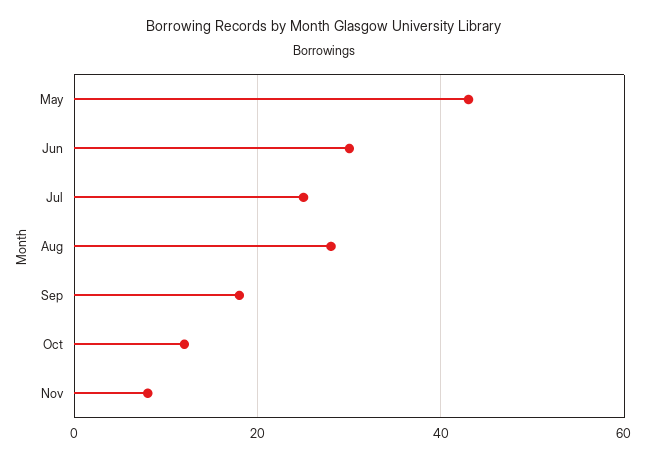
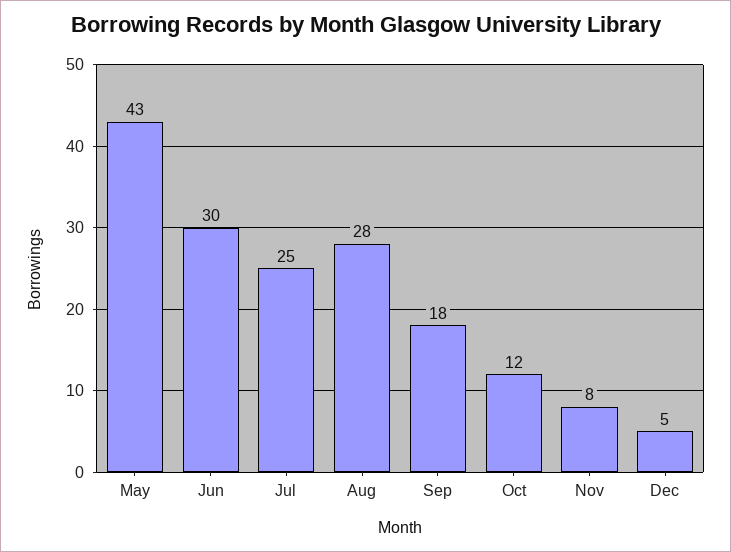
Dec: none -> 5

